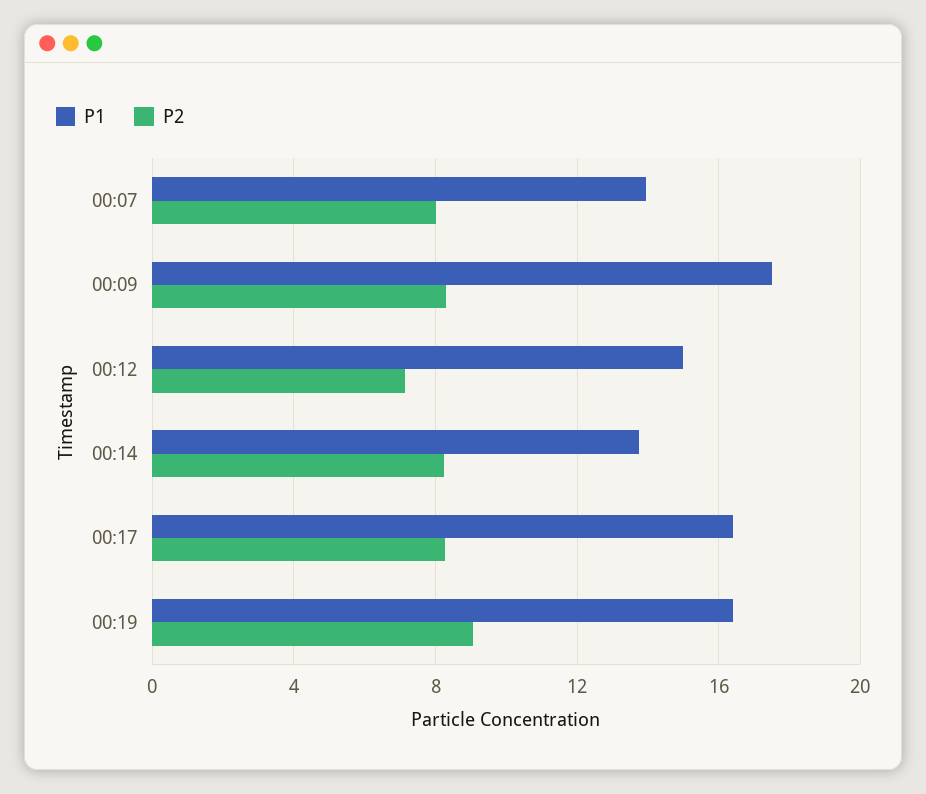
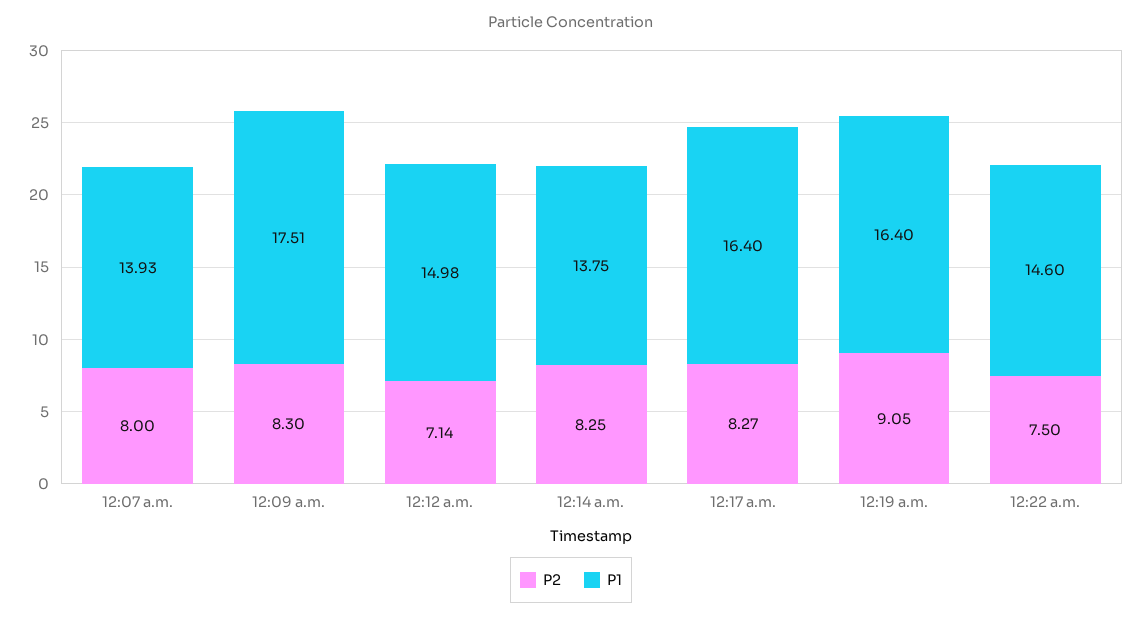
P2, 12:22 a.m.: none -> 7.5
P1, 12:22 a.m.: none -> 14.6

